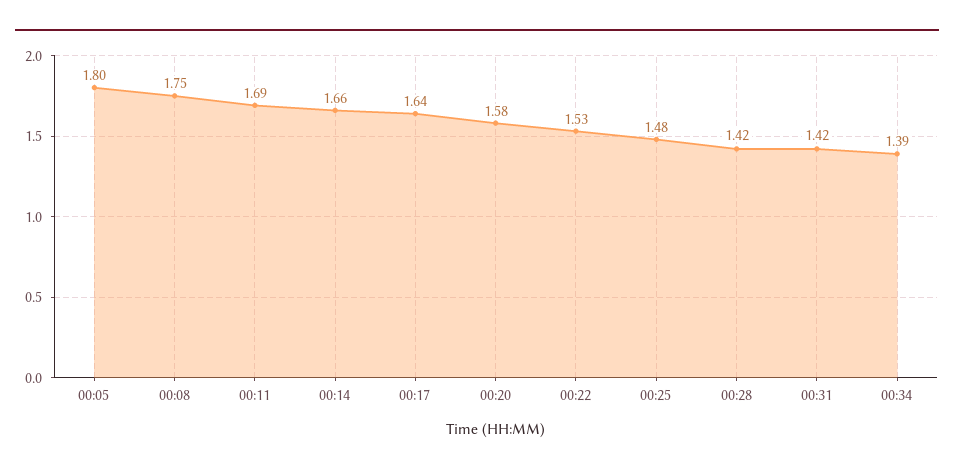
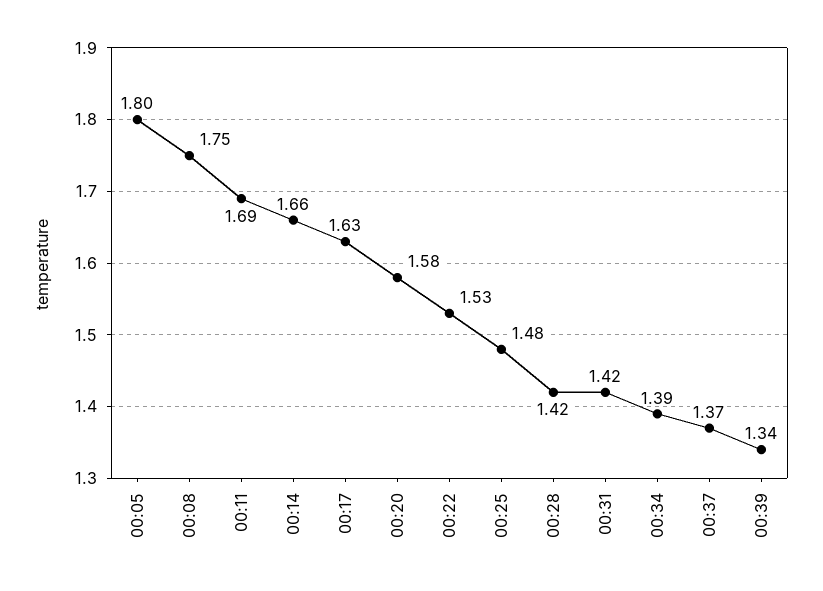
00:17: 1.64 -> 1.63
00:37: none -> 1.37
00:39: none -> 1.34

